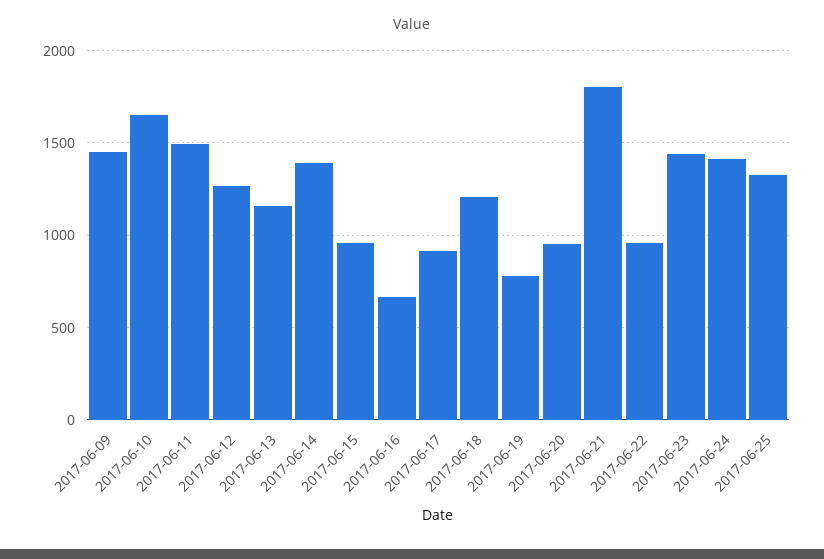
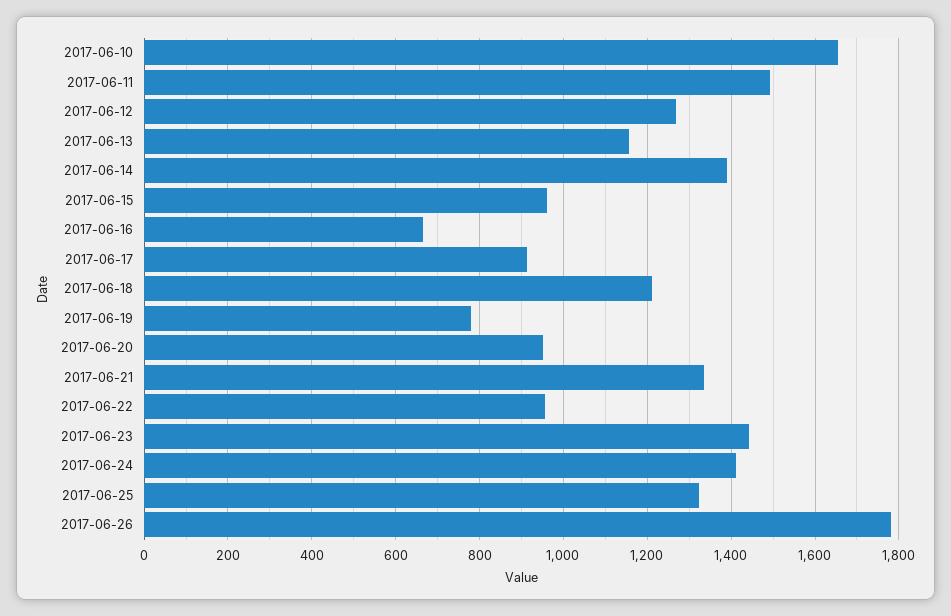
2017-06-09: 1450 -> none
2017-06-21: 1800 -> 1340
2017-06-26: none -> 1780

